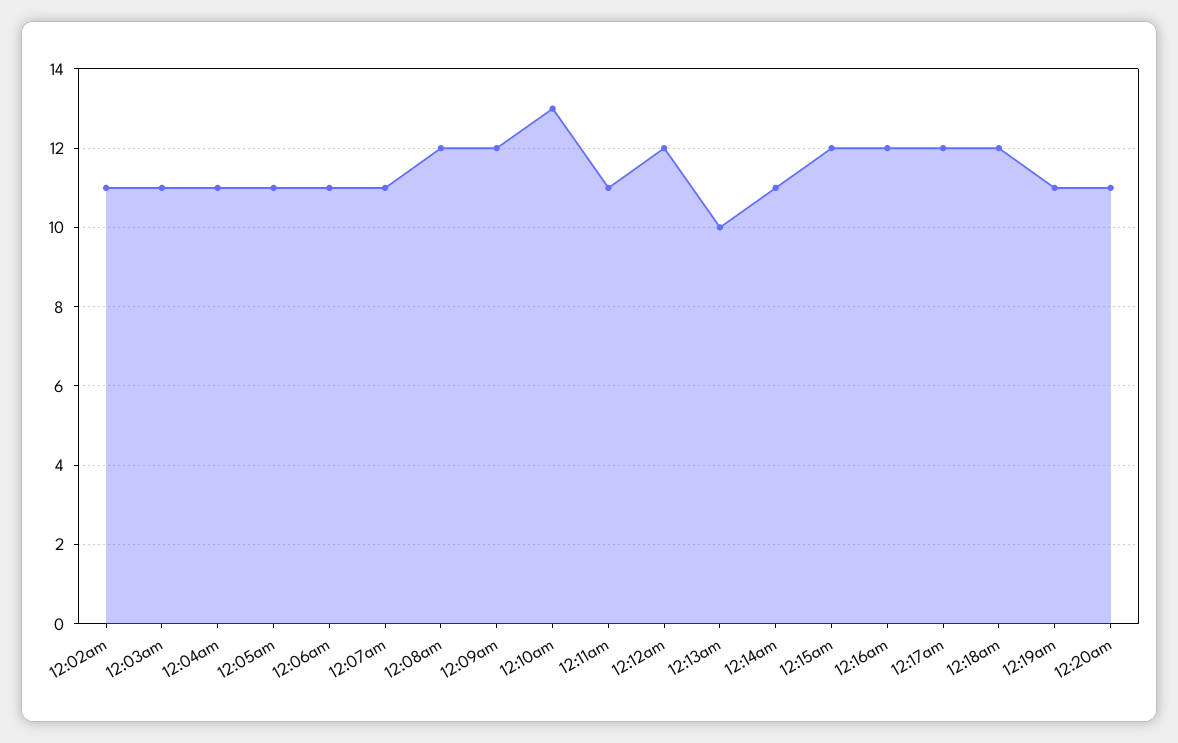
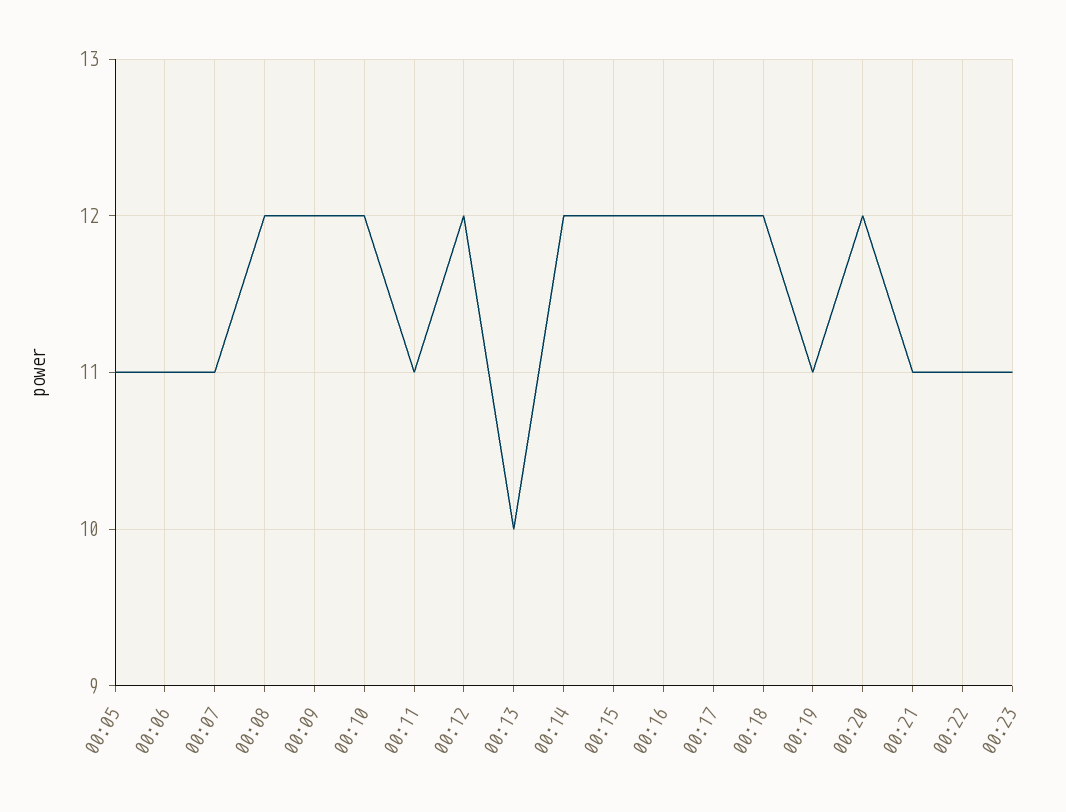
12:02am: 11 -> none
12:03am: 11 -> none
12:04am: 11 -> none
12:10am: 13 -> 12
12:14am: 11 -> 12
12:20am: 11 -> 12
00:21: none -> 11
00:22: none -> 11
00:23: none -> 11

